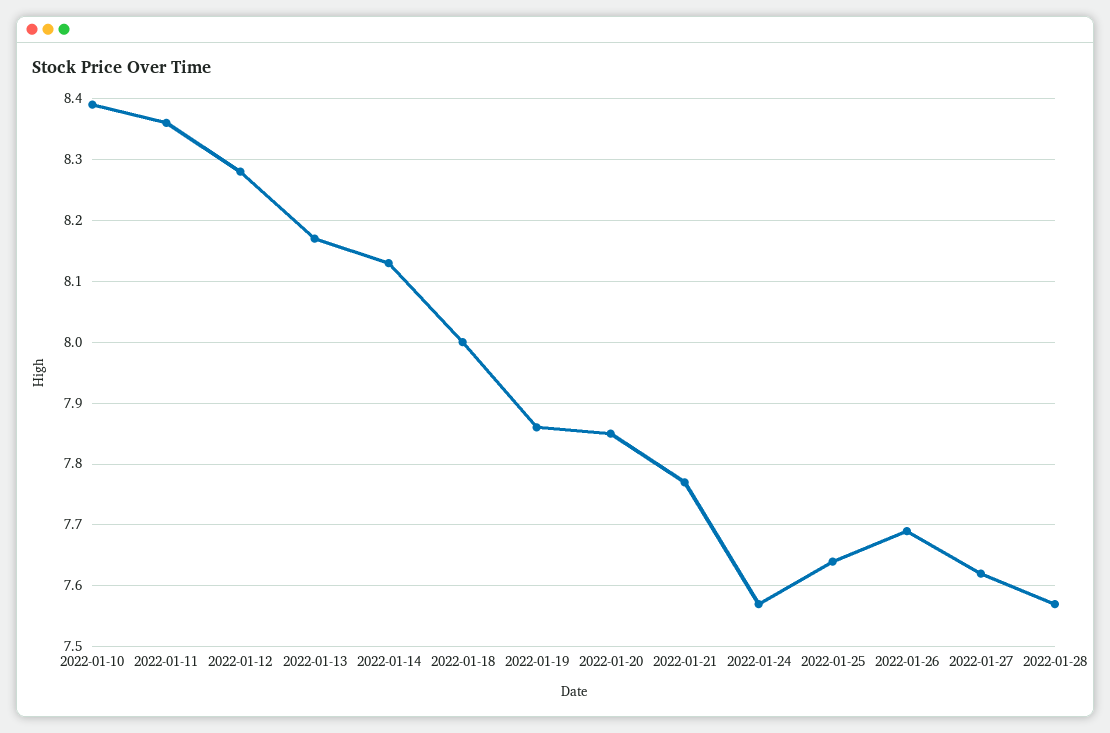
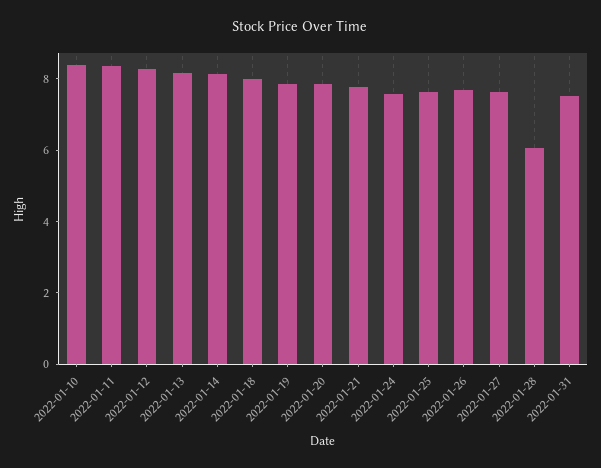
2022-01-28: 7.57 -> 6
2022-01-31: none -> 7.5

